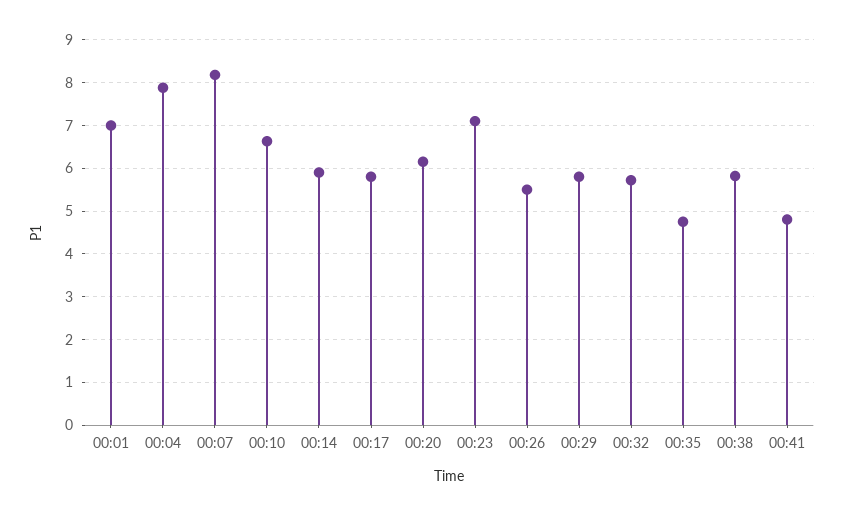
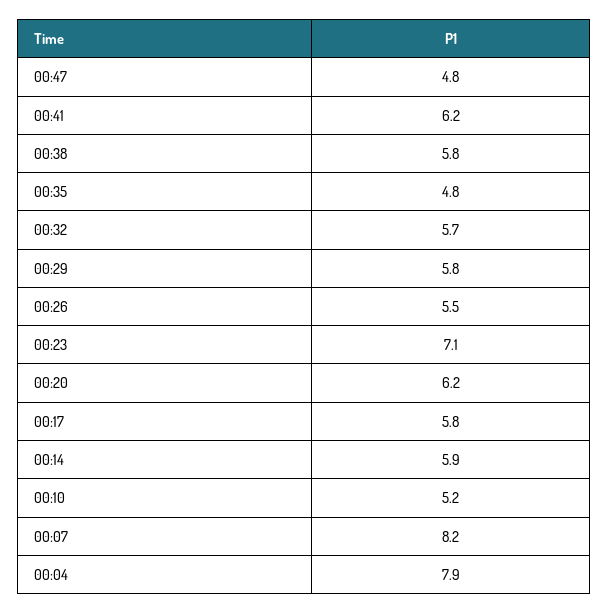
00:01: 7 -> none
00:10: 6.6 -> 5.2
00:41: 4.8 -> 6.2
00:47: none -> 4.8

